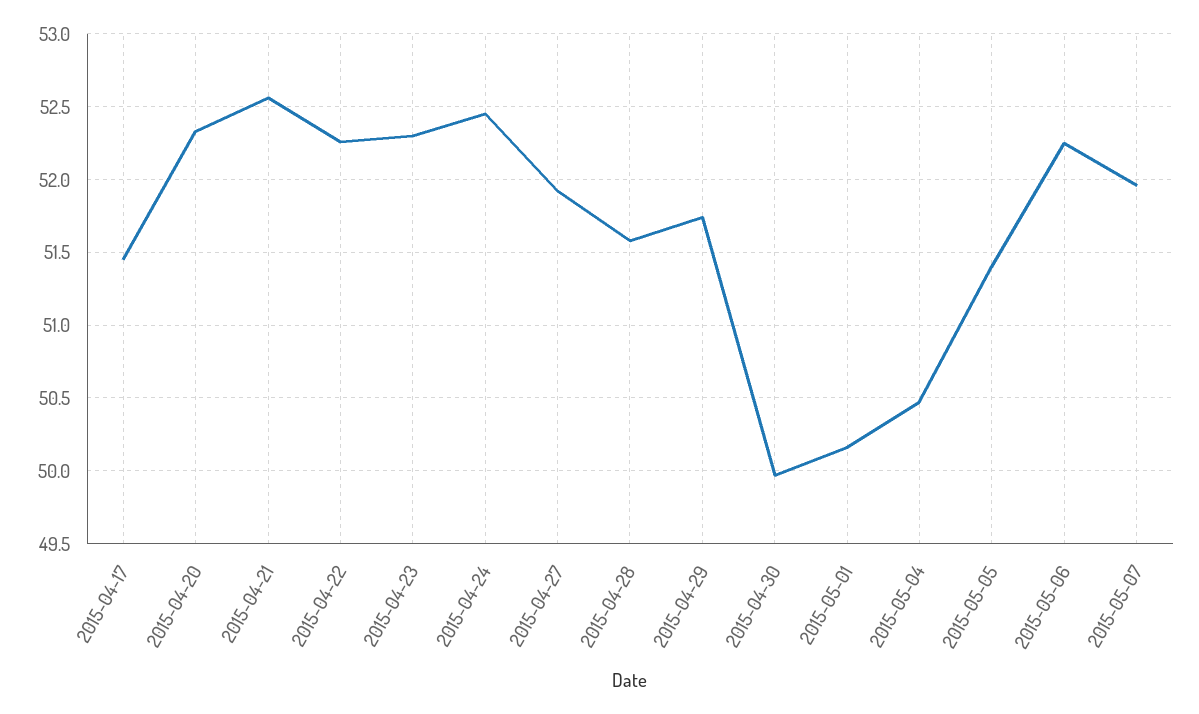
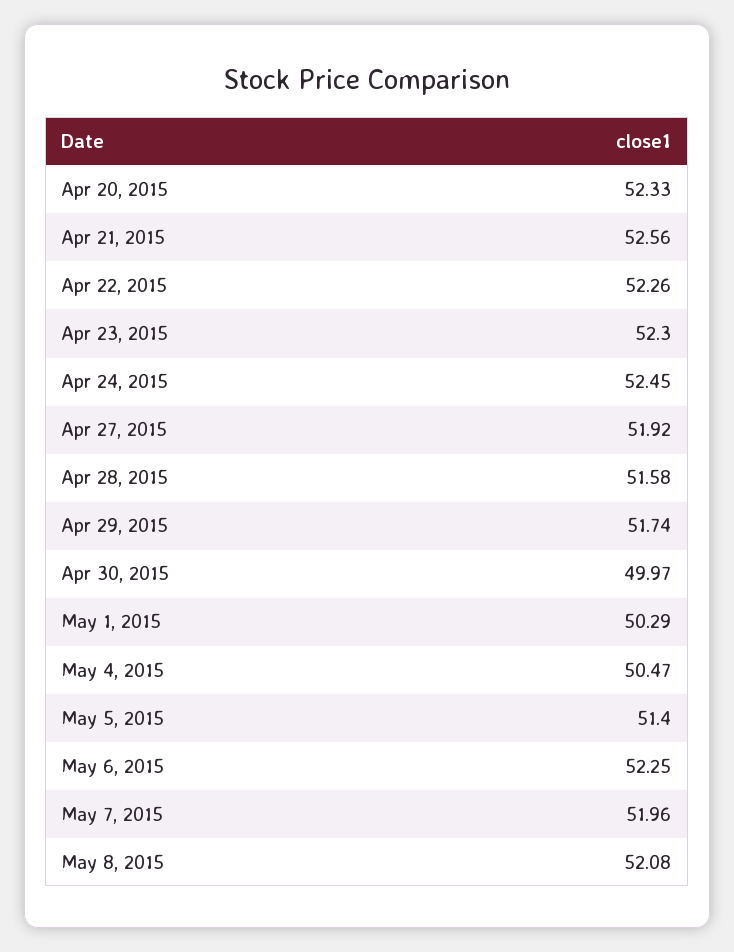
2015-04-17: 51.45 -> none
2015-05-01: 50.15 -> 50.29
May 8, 2015: none -> 52.08

